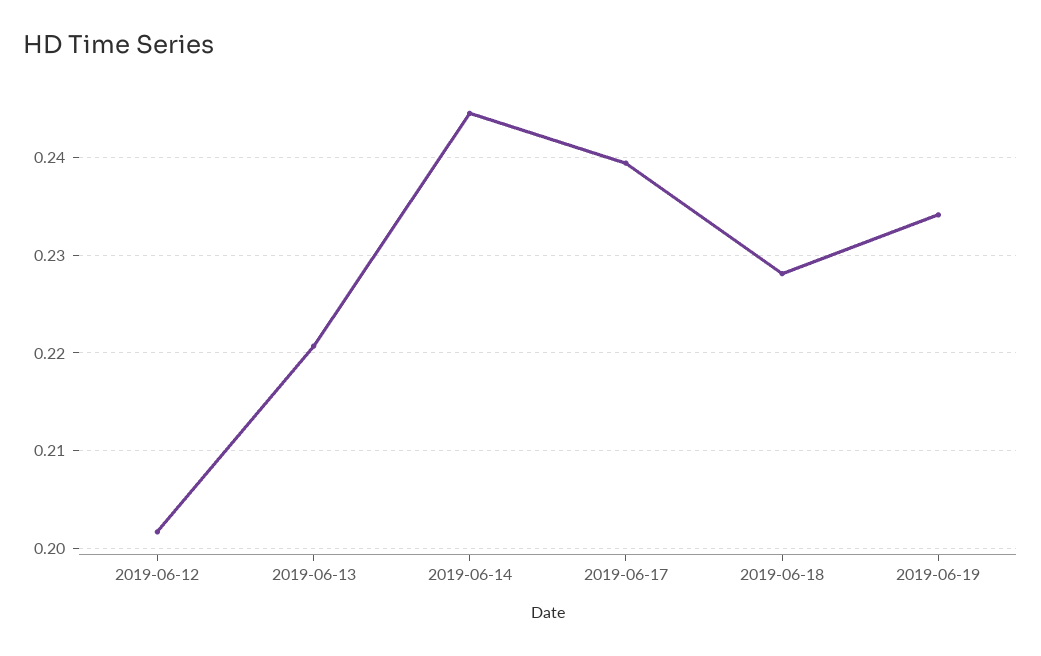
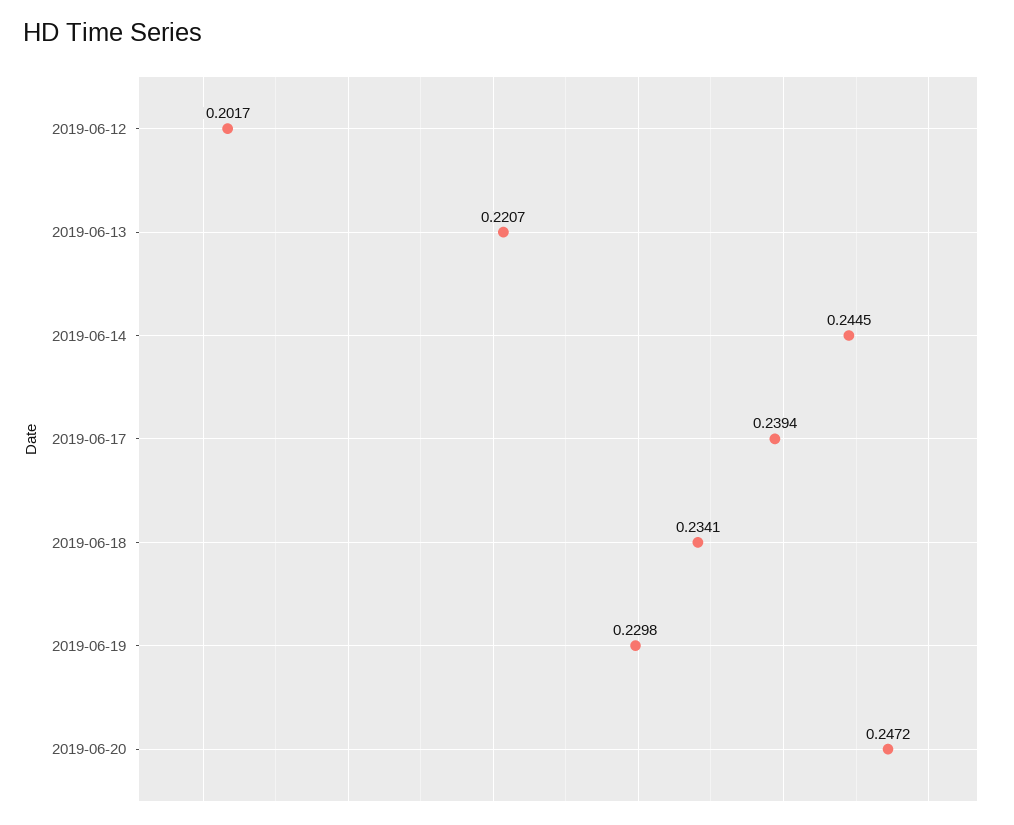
2019-06-18: 0.228 -> 0.2341
2019-06-19: 0.234 -> 0.2298
2019-06-20: none -> 0.2472

